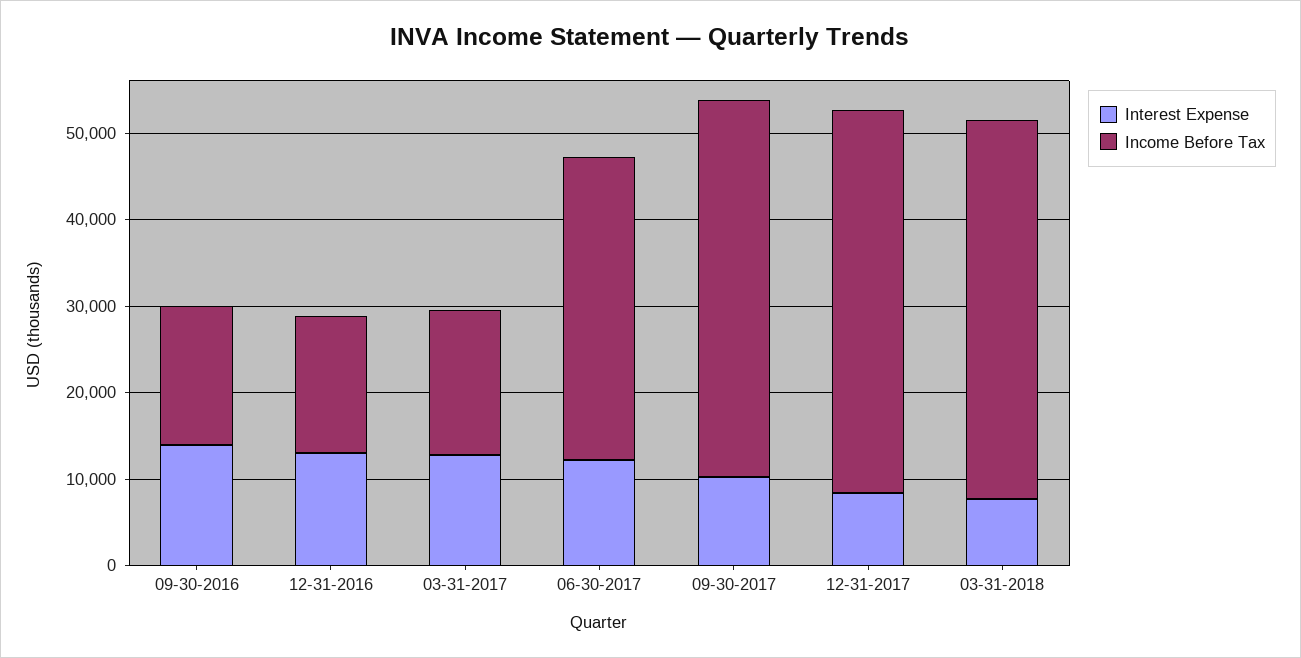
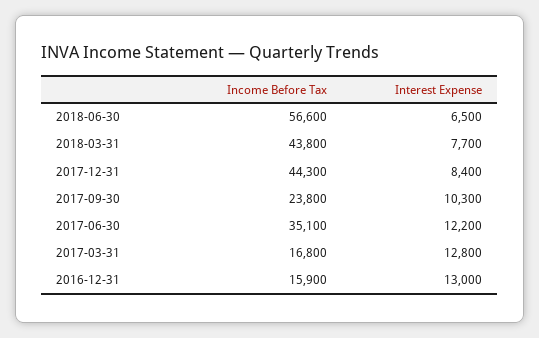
Interest Expense, 09-30-2016: 14000 -> none
Income Before Tax, 09-30-2016: 16000 -> none
Income Before Tax, 09-30-2017: 44000 -> 23800
Income Before Tax, 2018-06-30: none -> 56600
Interest Expense, 2018-06-30: none -> 6500

